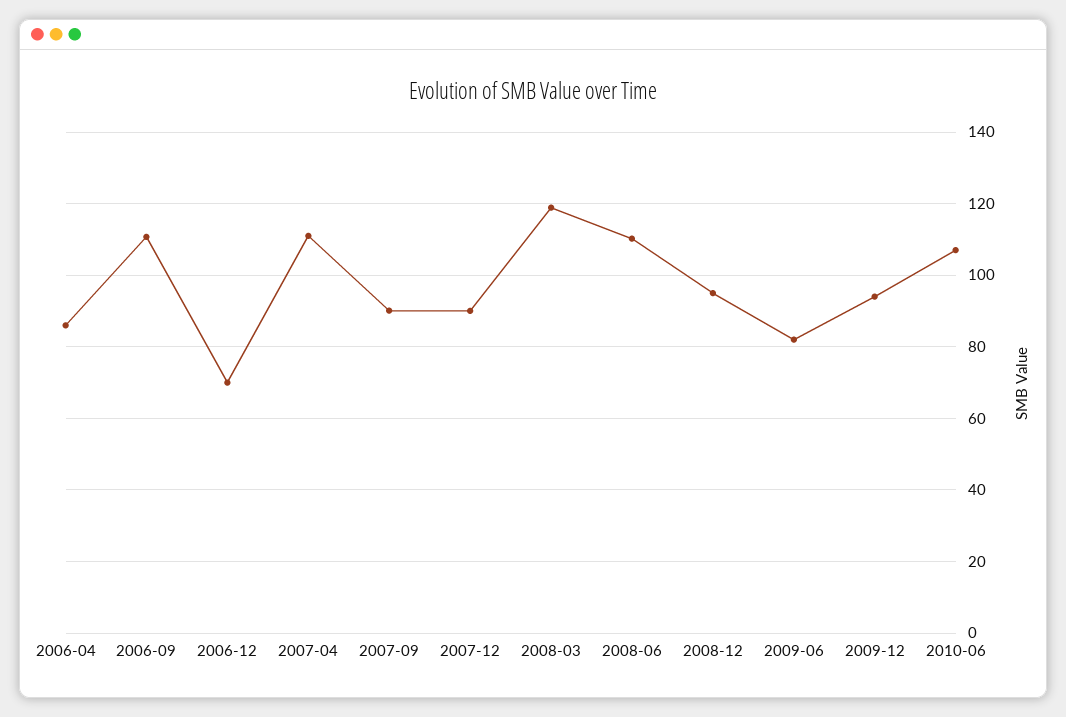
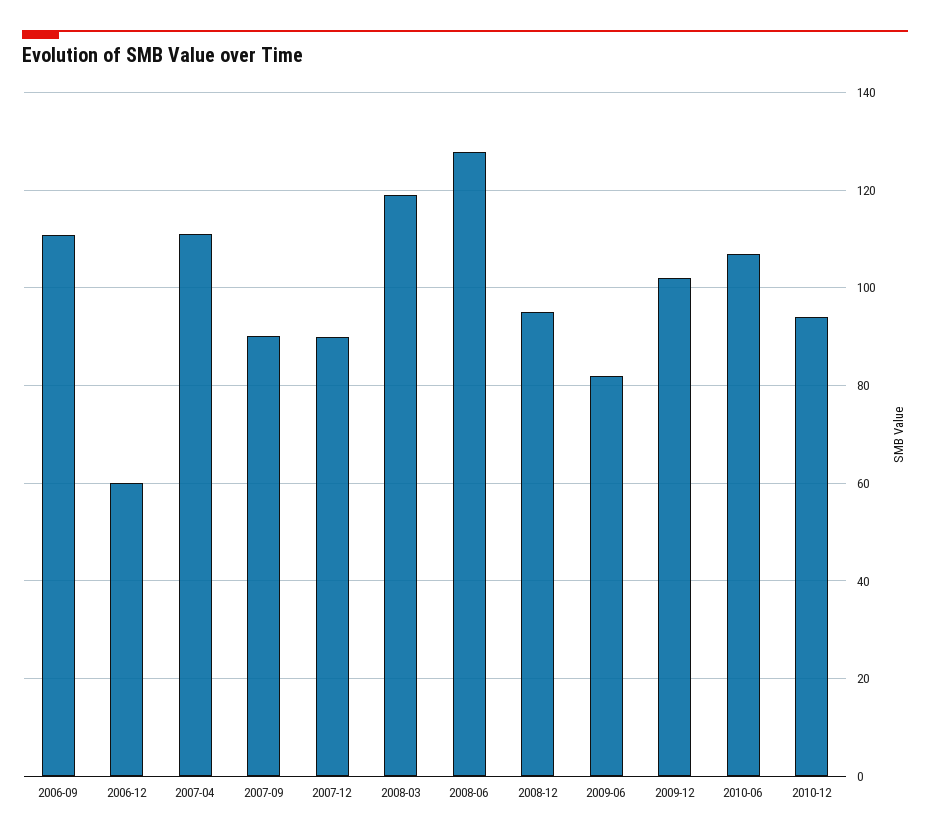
2006-04: 86 -> none
2006-12: 70 -> 60
2008-06: 110 -> 128
2009-12: 94 -> 102
2010-12: none -> 94

